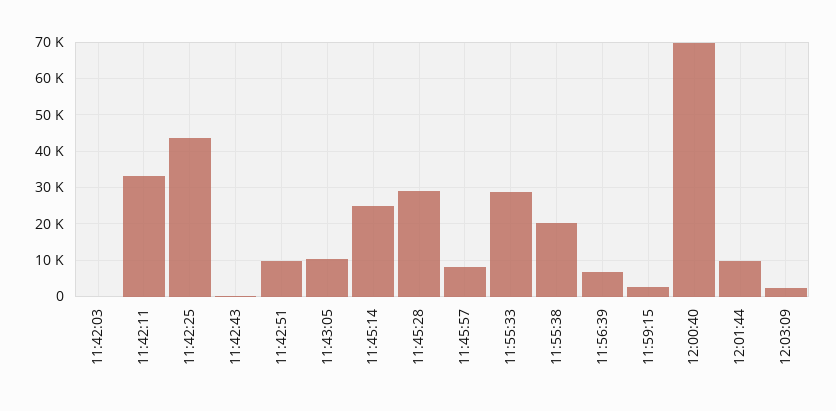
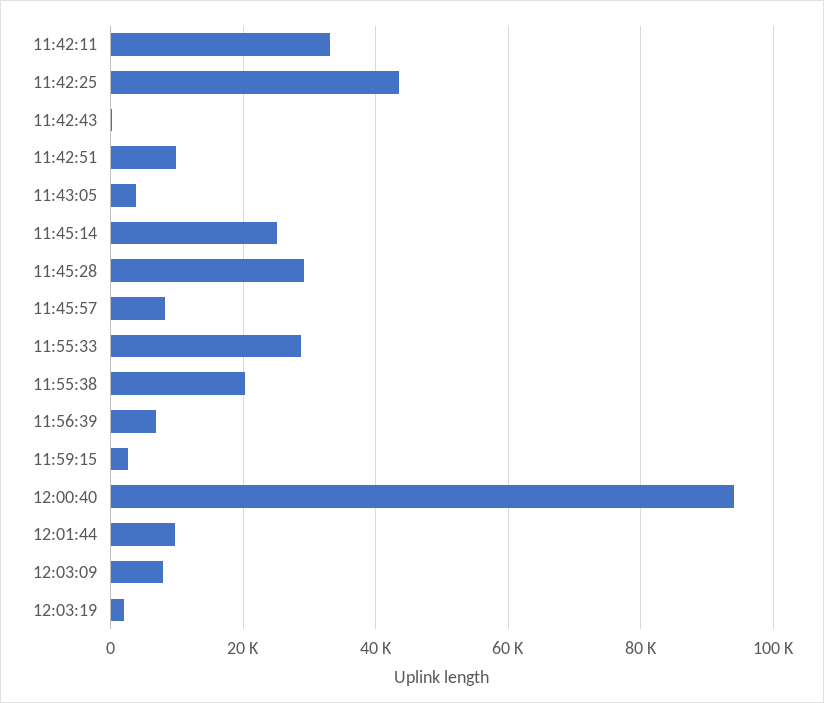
11:42:03: 0 -> none
11:43:05: 10000 -> 4000
12:00:40: 70000 -> 94000
12:03:09: 2000 -> 8000
12:03:19: none -> 2000

